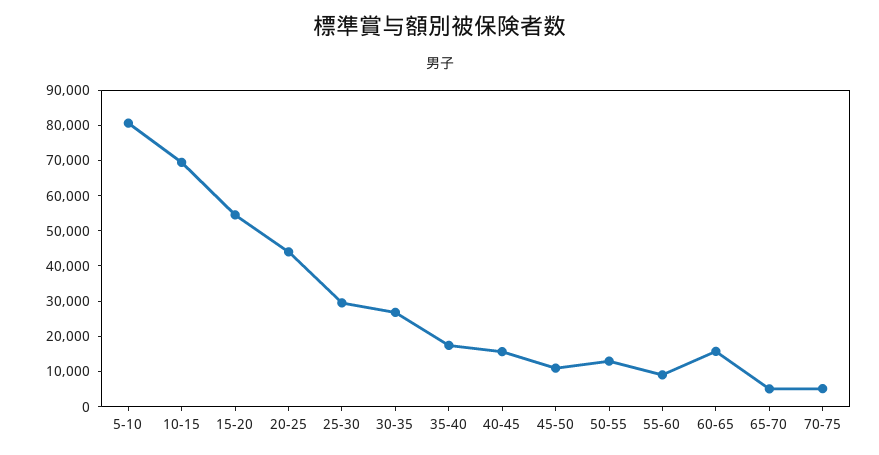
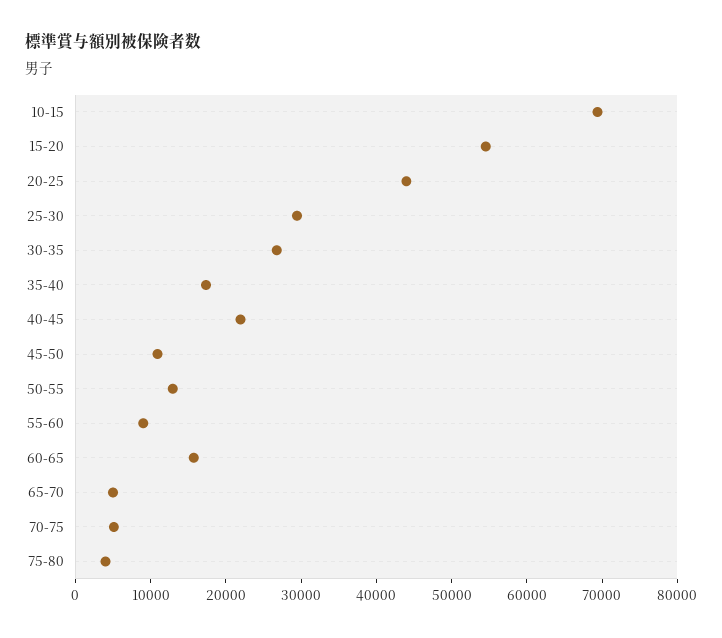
5-10: 80000 -> none
40-45: 15000 -> 22000
75-80: none -> 4000

